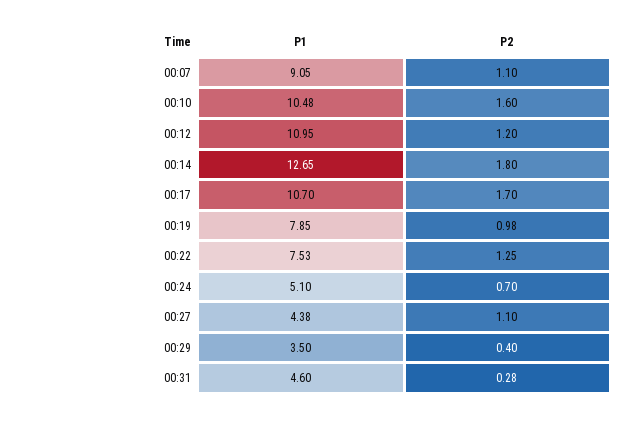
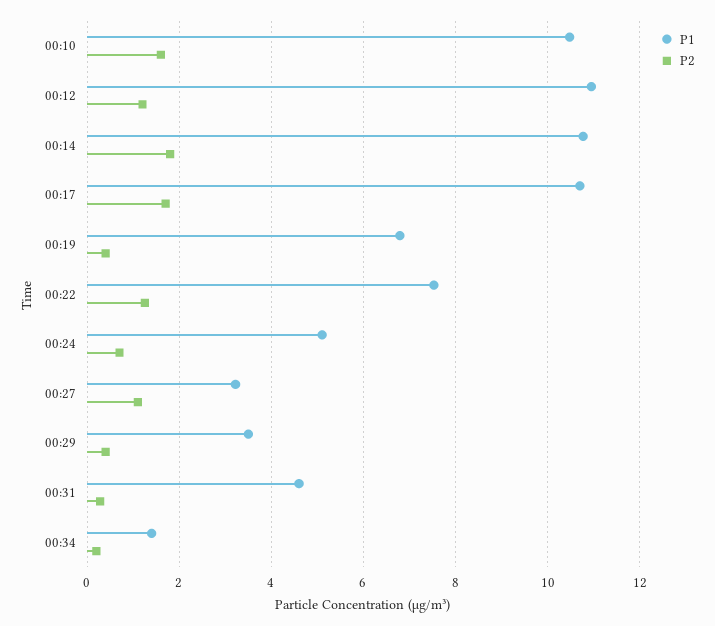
P1, 00:07: 9.05 -> none
P2, 00:07: 1.1 -> none
P1, 00:14: 12.65 -> 10.8
P1, 00:19: 7.85 -> 6.8
P2, 00:19: 0.98 -> 0.4
P1, 00:27: 4.38 -> 3.2
P1, 00:34: none -> 1.4
P2, 00:34: none -> 0.2

